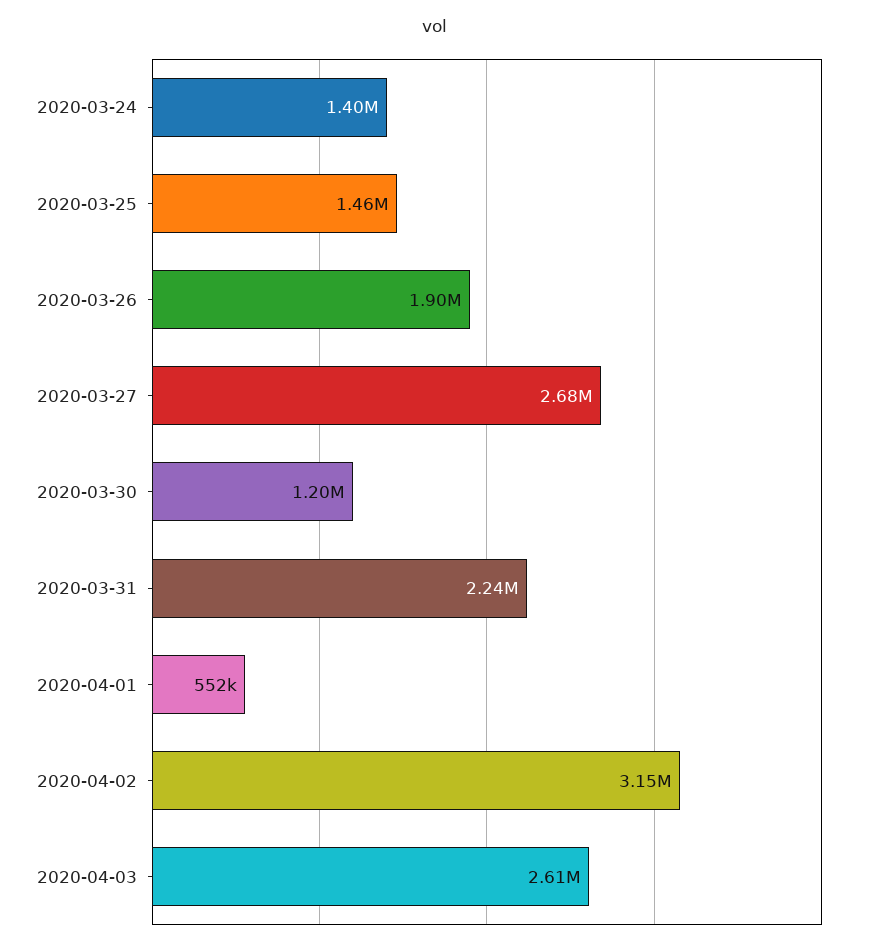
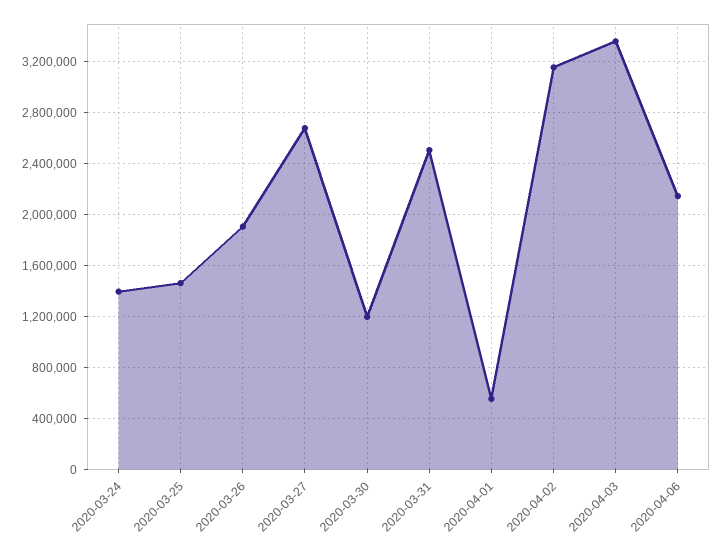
2020-03-31: 2240000 -> 2500000
2020-04-03: 2610000 -> 3350000
2020-04-06: none -> 2150000

